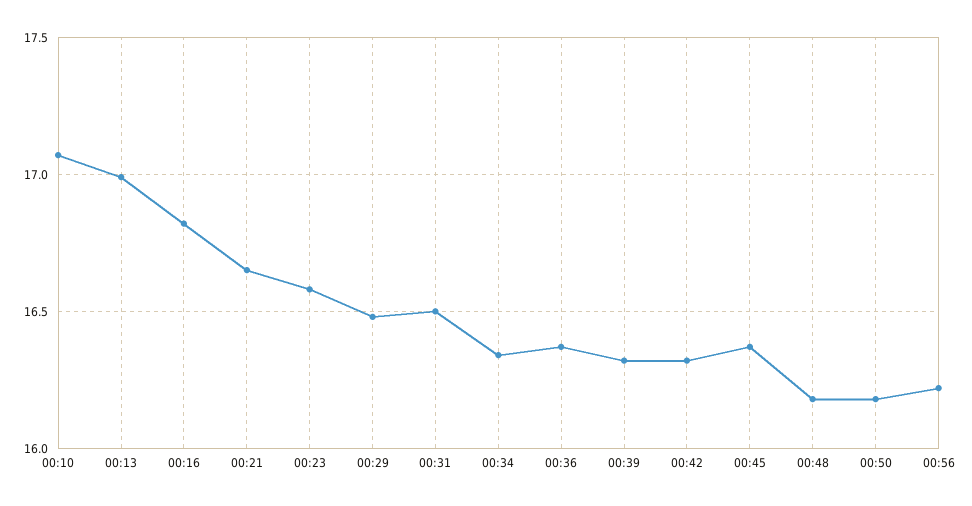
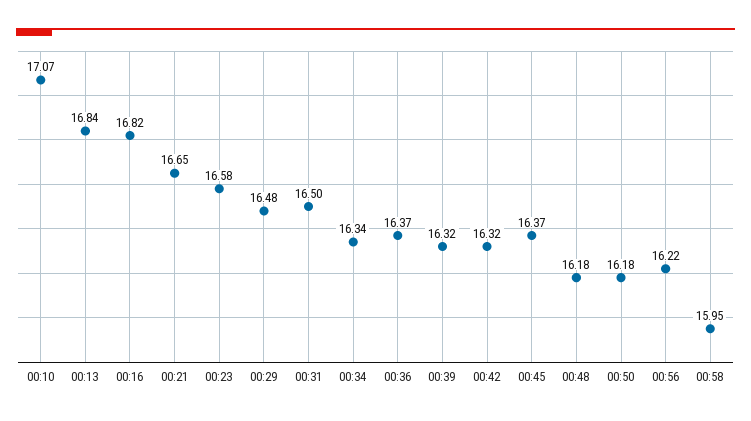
00:13: 17 -> 16.84
00:58: none -> 15.95

